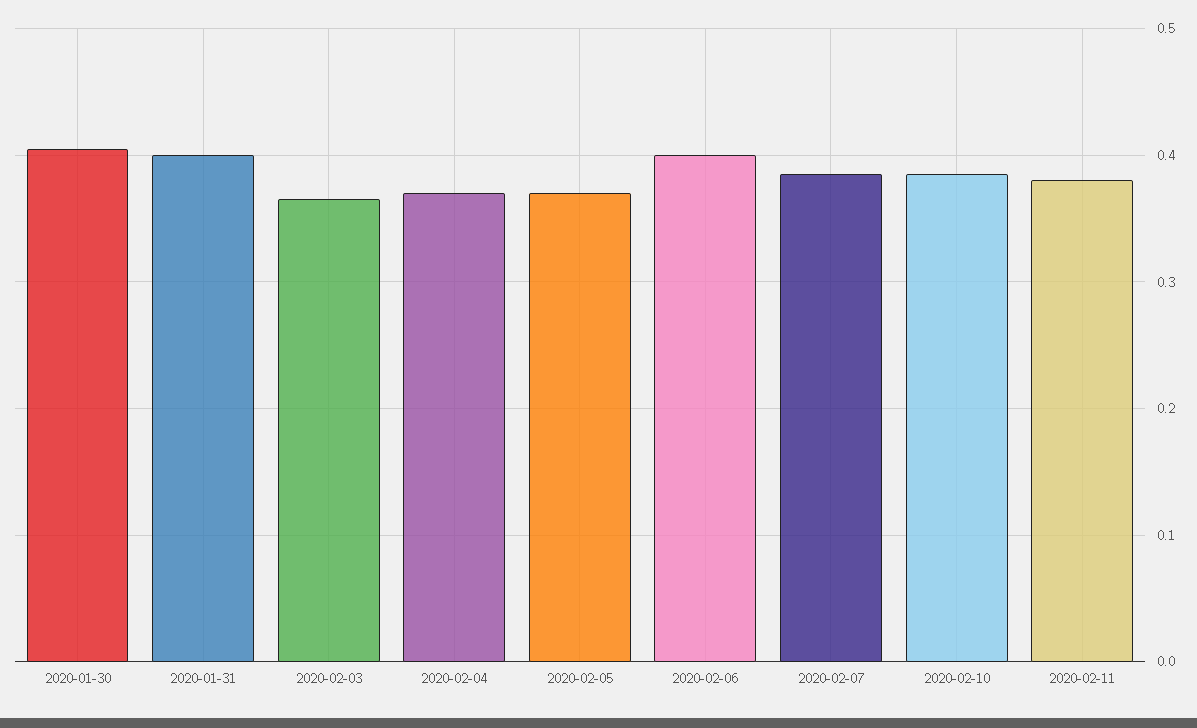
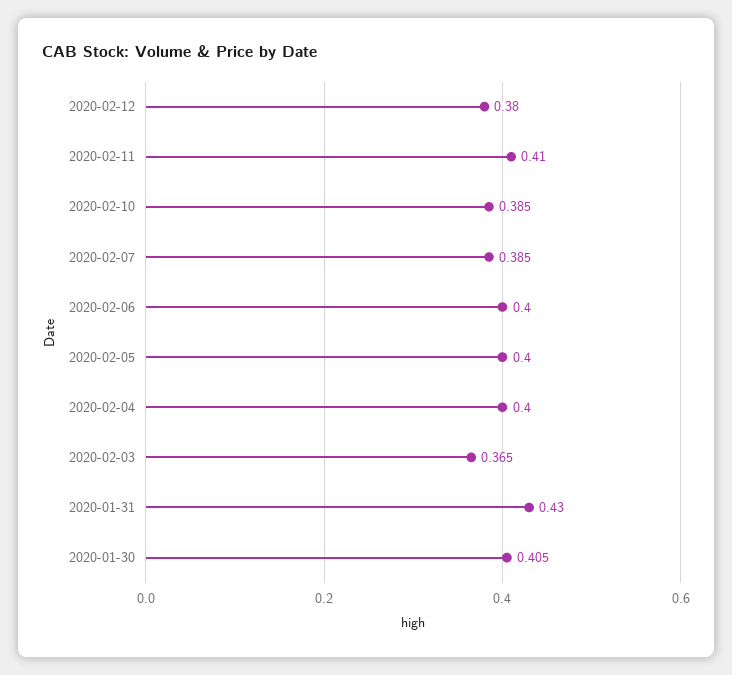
2020-01-31: 0.4 -> 0.43
2020-02-04: 0.37 -> 0.4
2020-02-05: 0.37 -> 0.4
2020-02-11: 0.38 -> 0.41
2020-02-12: none -> 0.38

